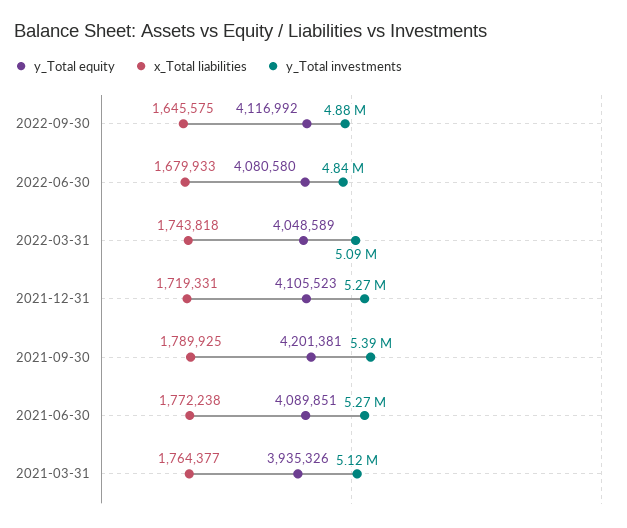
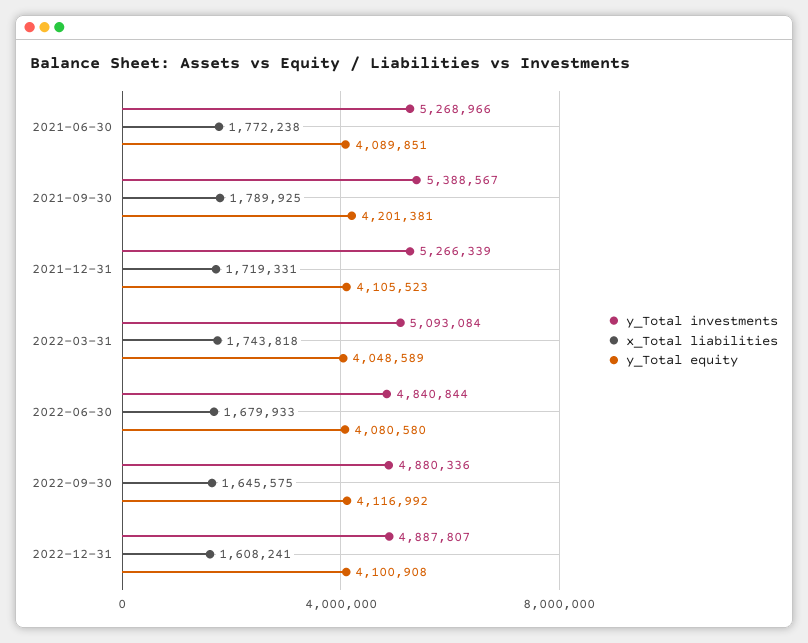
y_Total equity, 2021-03-31: 3935326 -> none
x_Total liabilities, 2021-03-31: 1764377 -> none
y_Total investments, 2021-03-31: 5120000 -> none
y_Total investments, 2022-12-31: none -> 4887807
x_Total liabilities, 2022-12-31: none -> 1608241
y_Total equity, 2022-12-31: none -> 4100908

